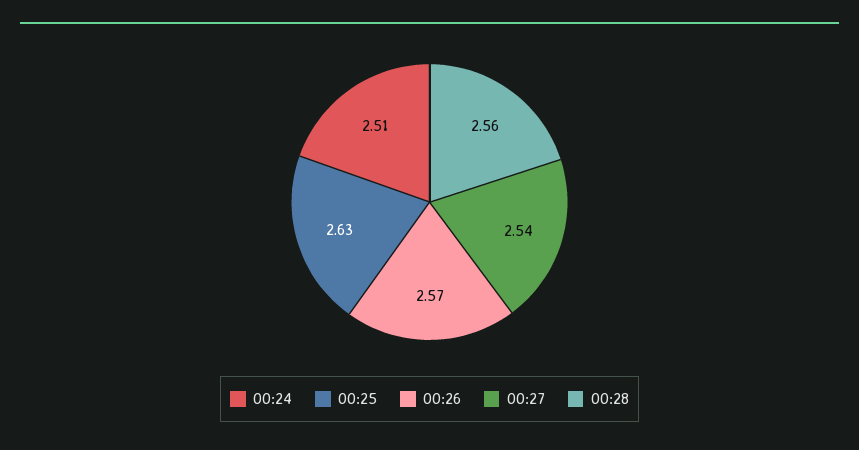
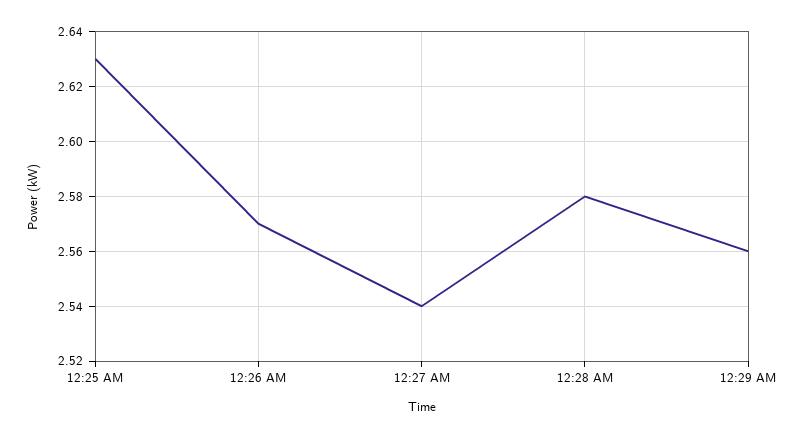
00:24: 2.51 -> none
00:28: 2.56 -> 2.58
12:29 AM: none -> 2.56

